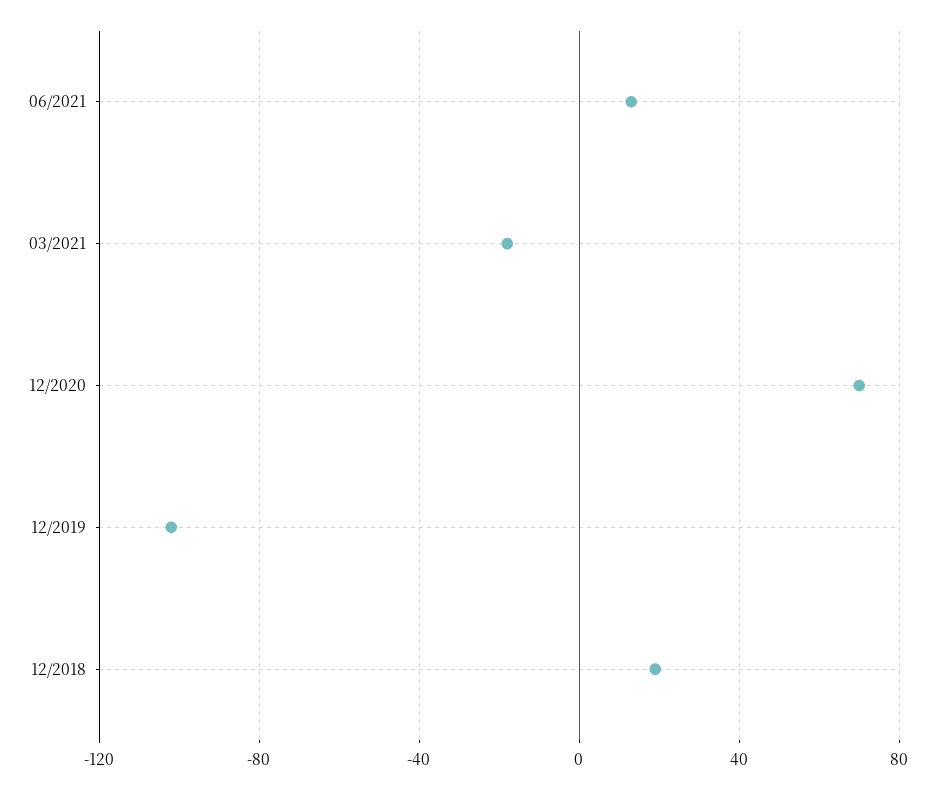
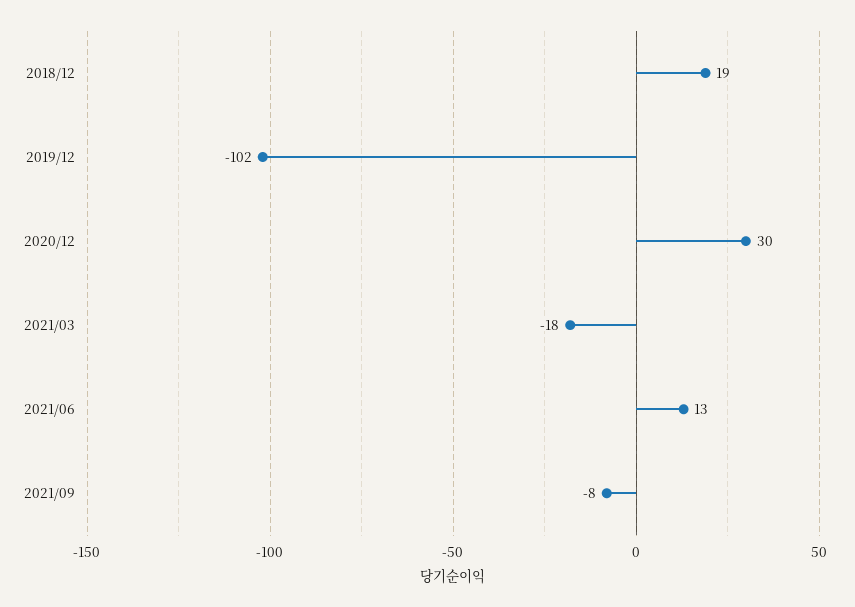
12/2020: 70 -> 30
2021/09: none -> -8

